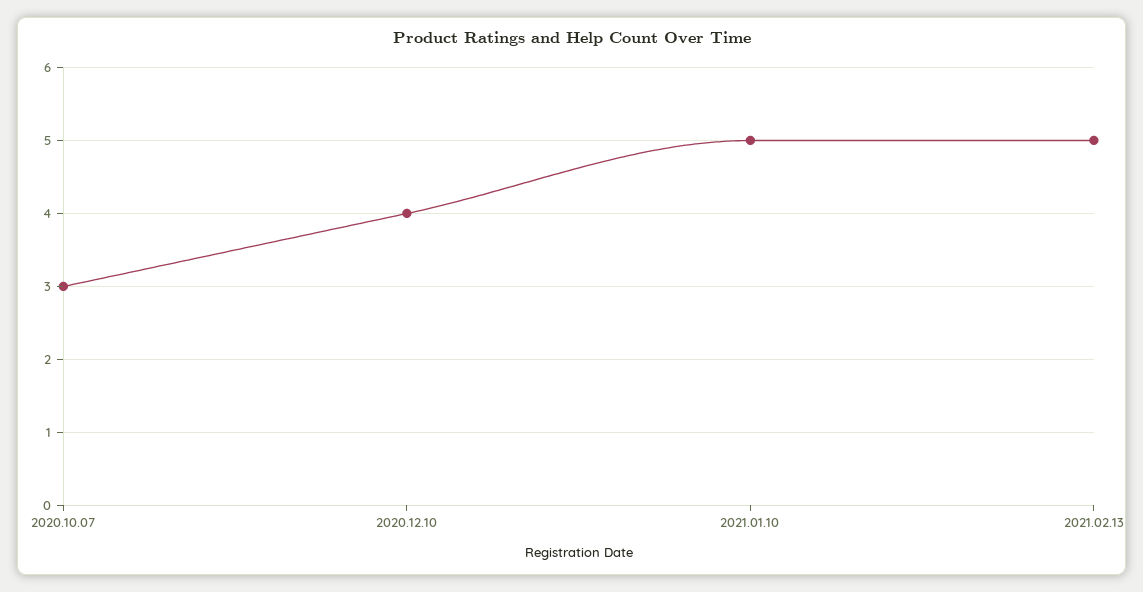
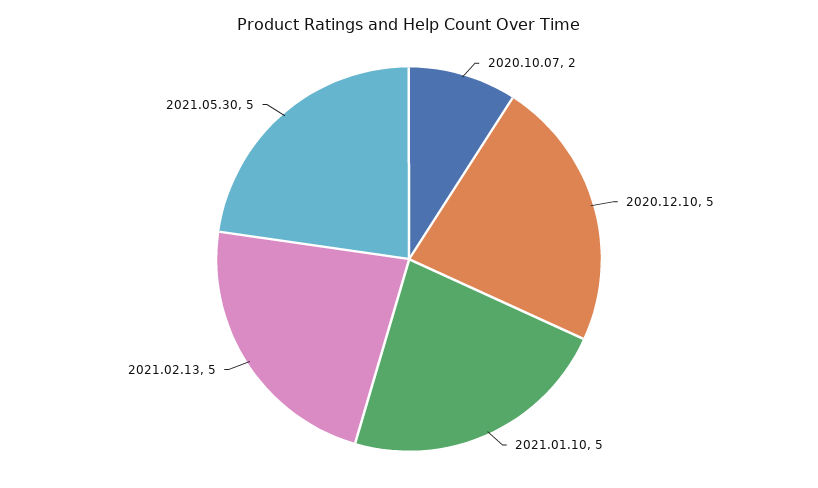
2020.10.07: 3 -> 2
2020.12.10: 4 -> 5
2021.05.30: none -> 5

